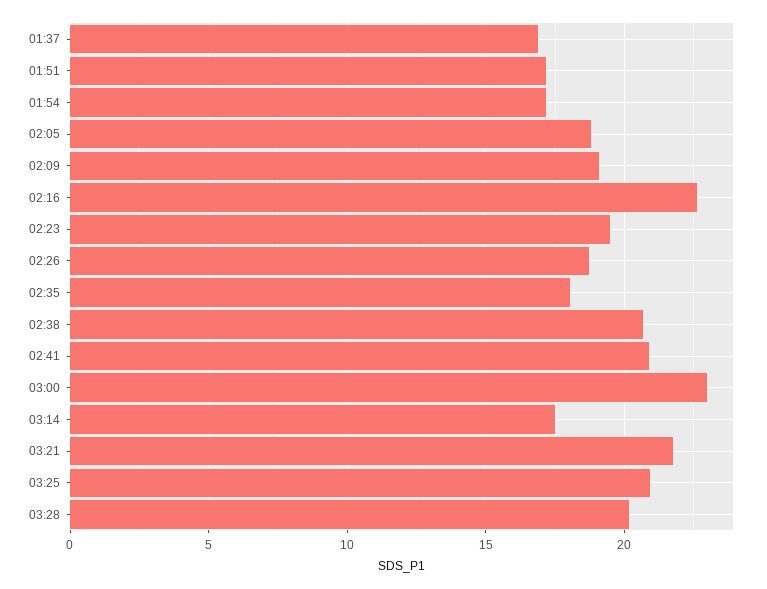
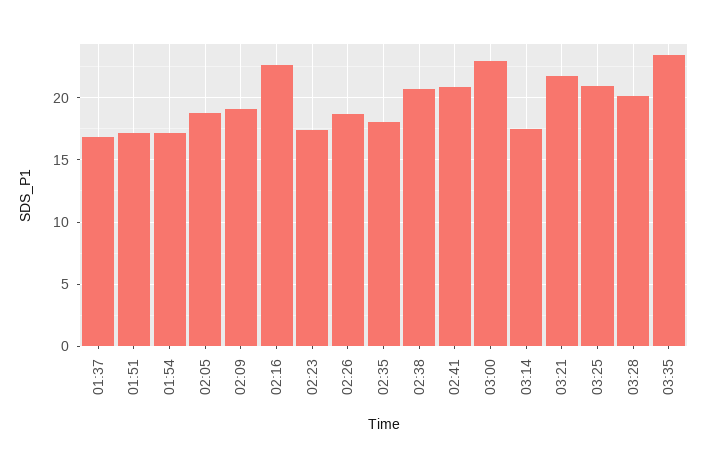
02:23: 19.5 -> 17.5
03:35: none -> 23.5

